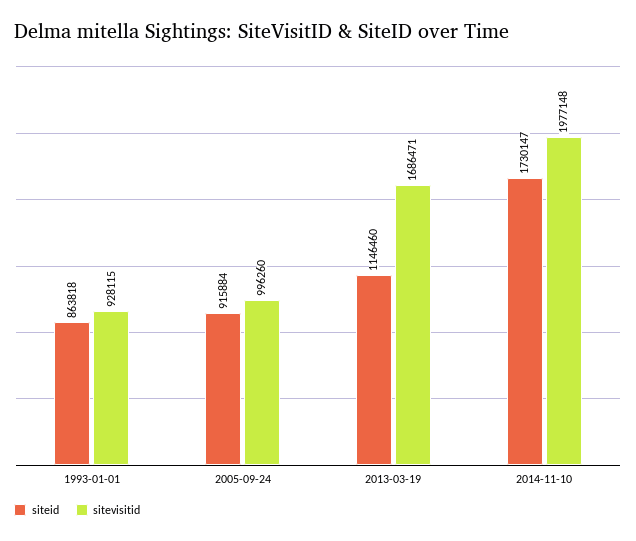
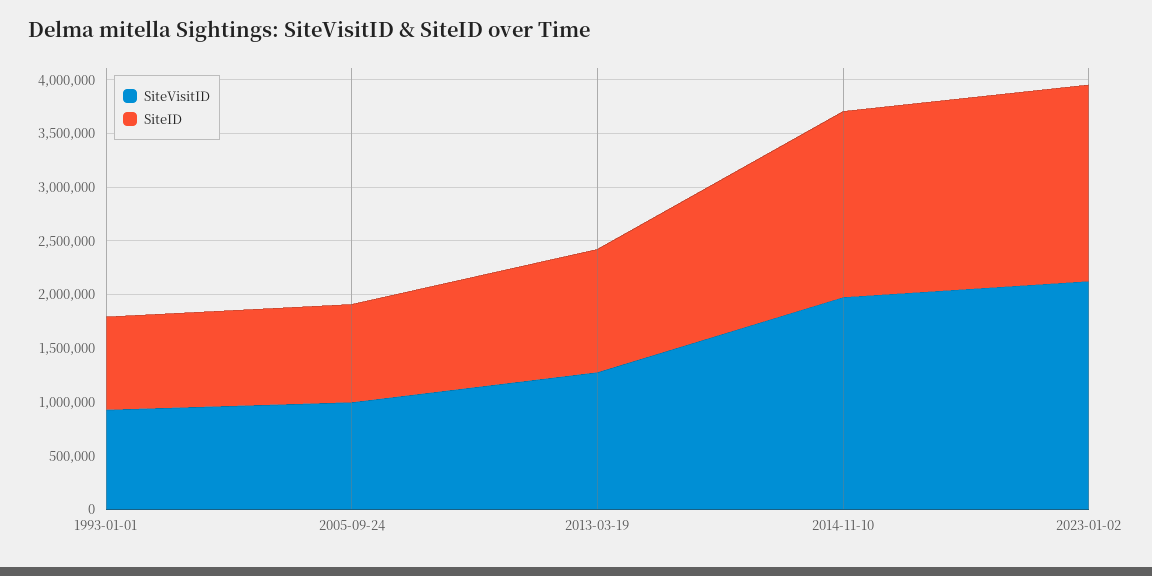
sitevisitid, 2013-03-19: 1686471 -> 1300000
sitevisitid, 2023-01-02: none -> 2100000
siteid, 2023-01-02: none -> 1800000

